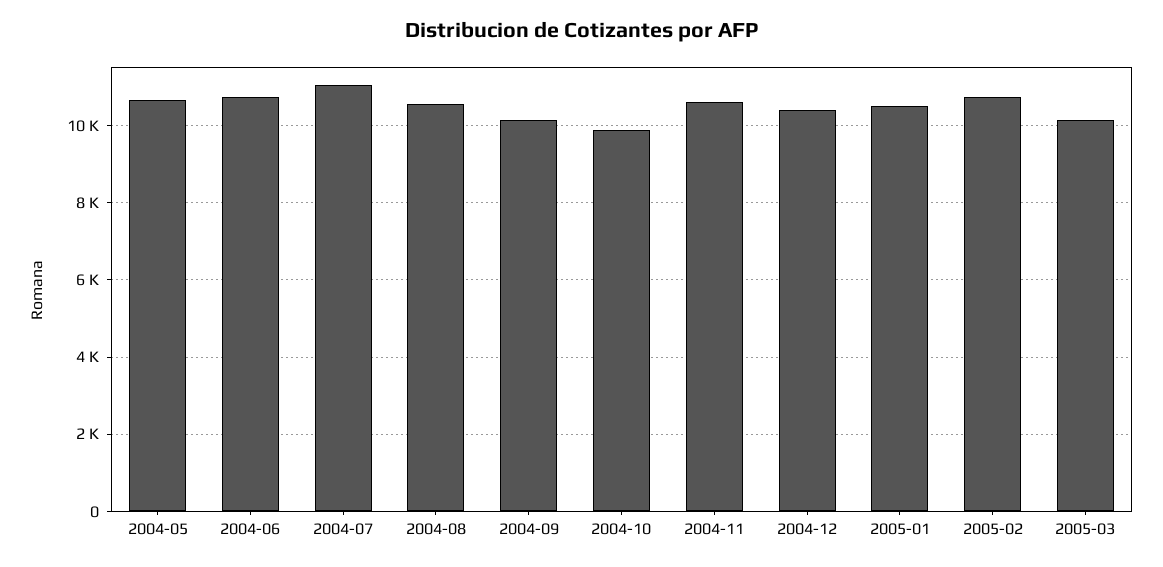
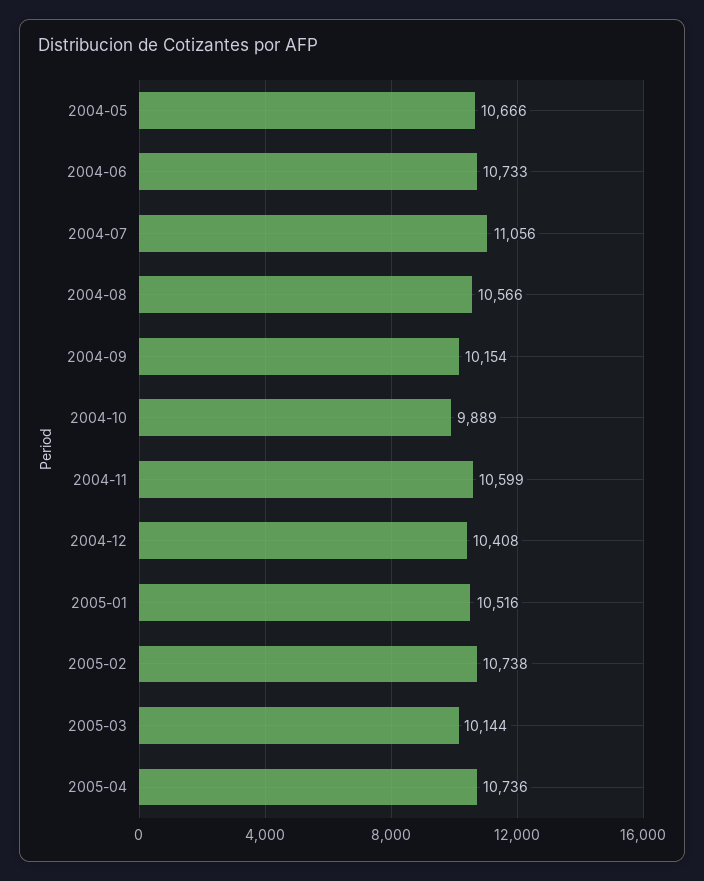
2005-04: none -> 10736

